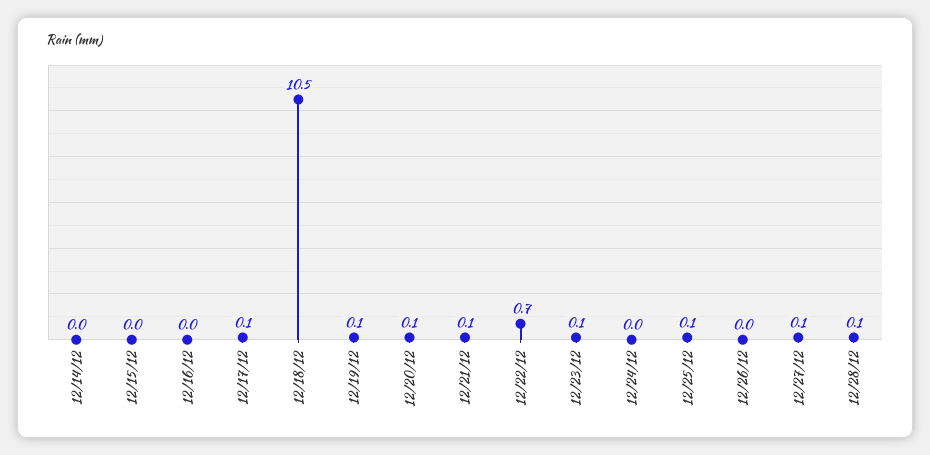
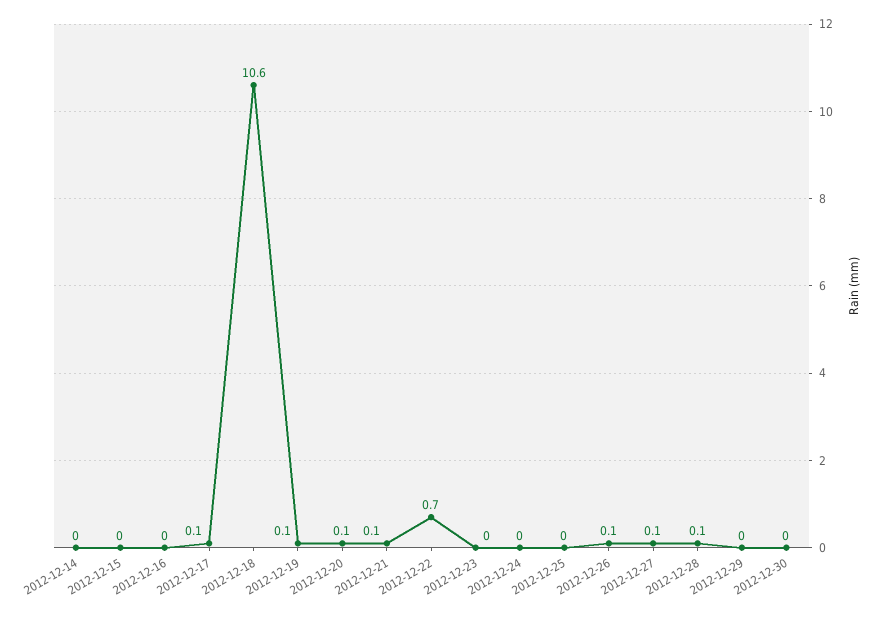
12/18/12: 10.5 -> 10.6
12/23/12: 0.1 -> 0
12/25/12: 0.1 -> 0
12/26/12: 0 -> 0.1
2012-12-29: none -> 0
2012-12-30: none -> 0

